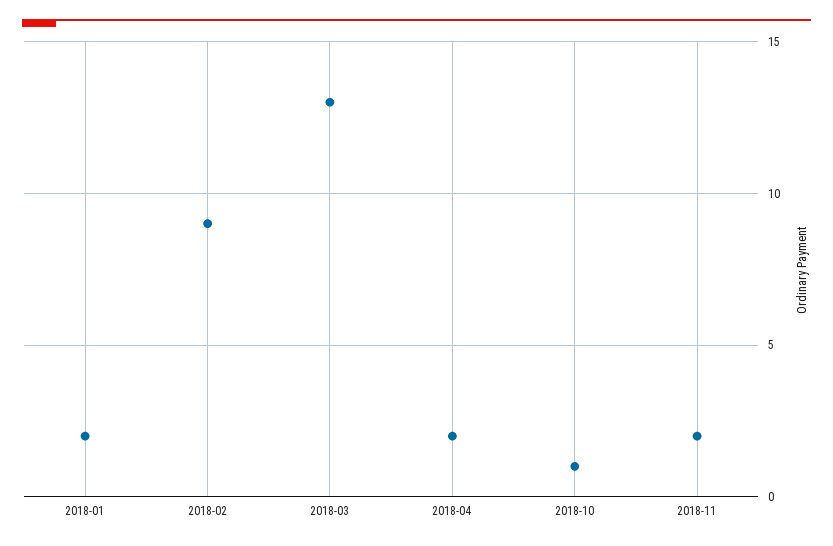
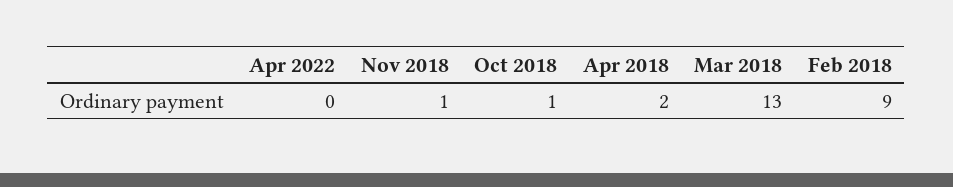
2018-01: 2 -> none
2018-11: 2 -> 1
Apr 2022: none -> 0

